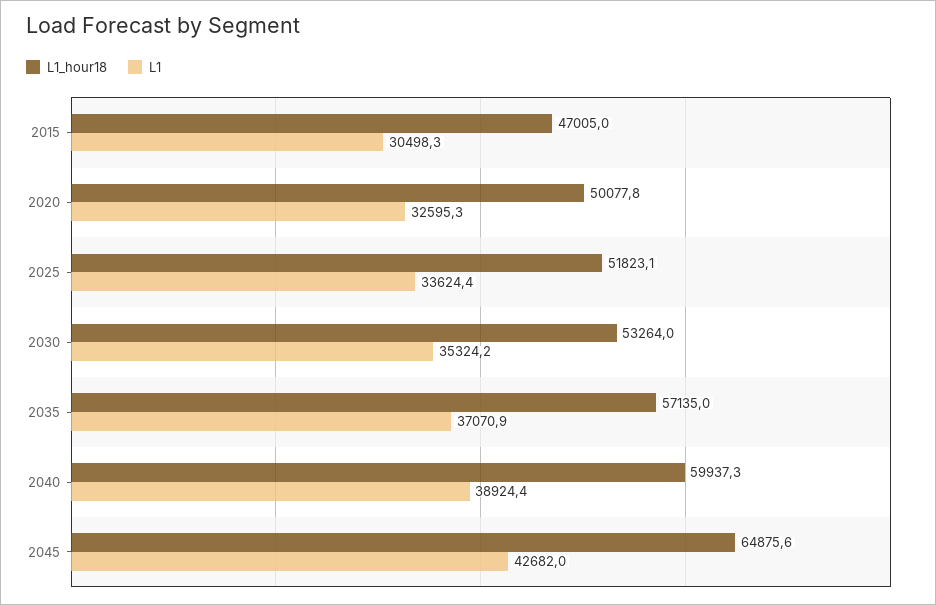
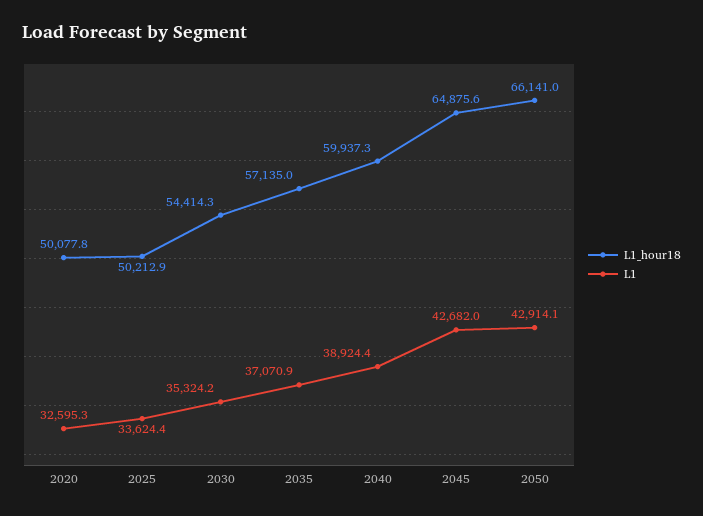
L1_hour18, 2015: 47005 -> none
L1, 2015: 30498.3 -> none
L1_hour18, 2025: 51823.1 -> 50212.9
L1_hour18, 2030: 53264 -> 54414.3
L1_hour18, 2050: none -> 66141
L1, 2050: none -> 42914.1

